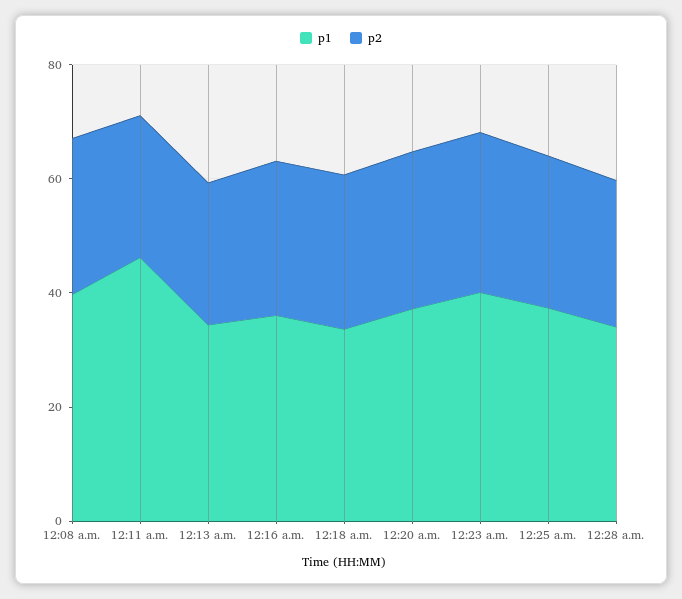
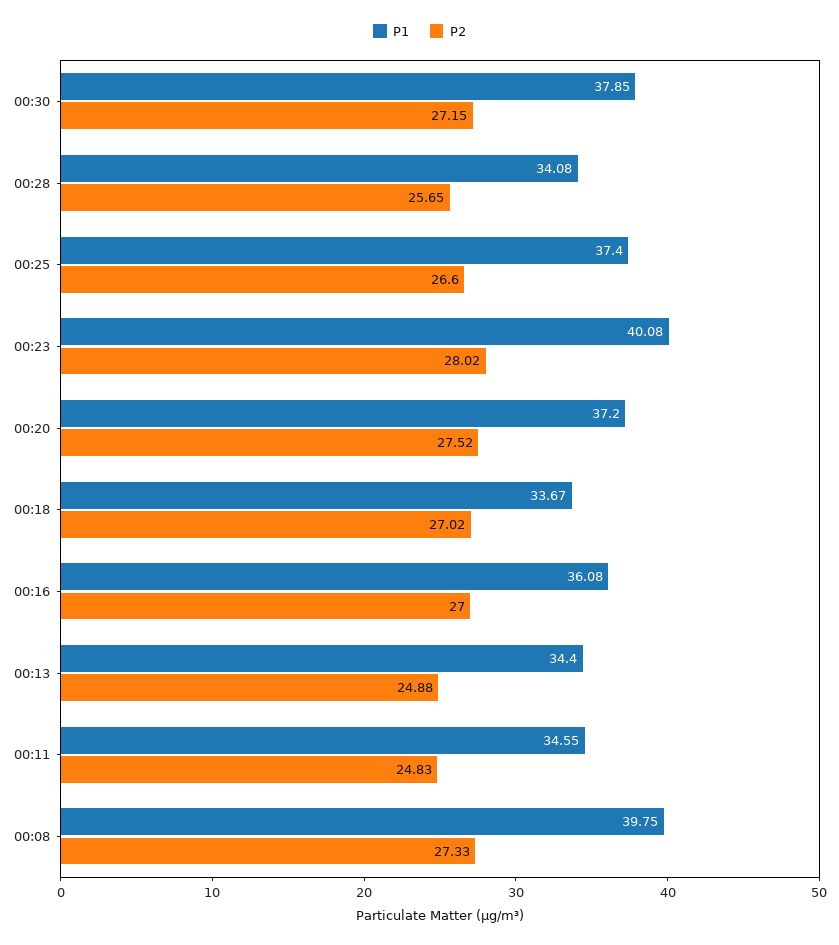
p1, 12:11 a.m.: 45 -> 34.55
p1, 00:30: none -> 37.85
p2, 00:30: none -> 27.15

